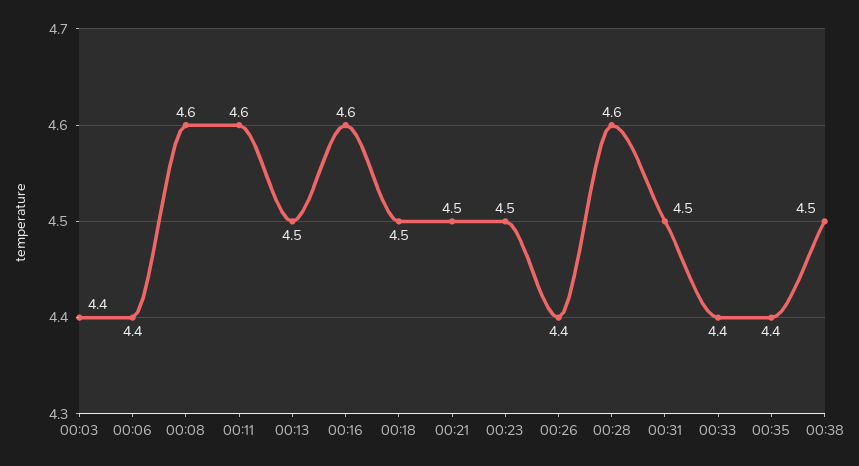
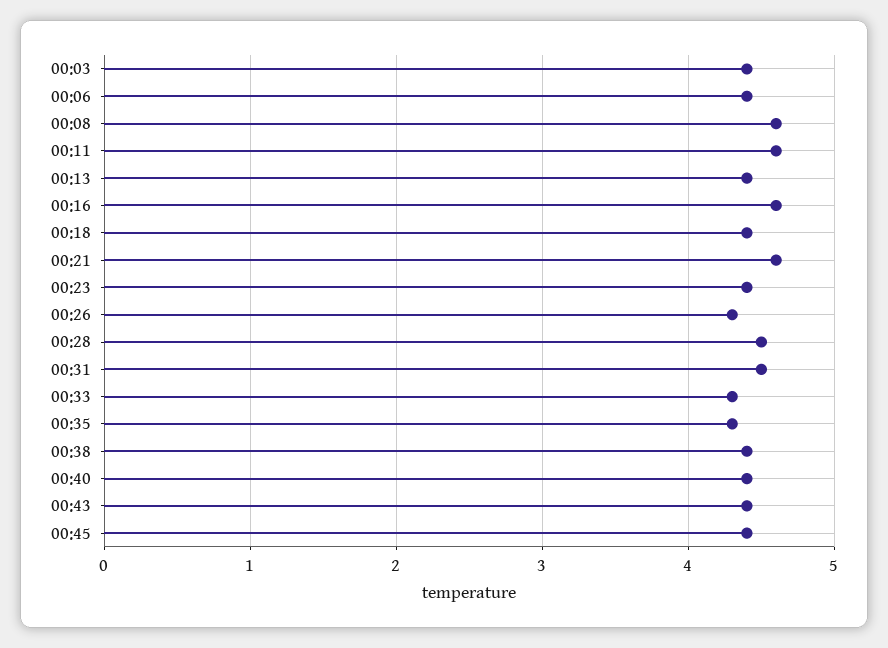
00:13: 4.5 -> 4.4
00:18: 4.5 -> 4.4
00:21: 4.5 -> 4.6
00:23: 4.5 -> 4.4
00:26: 4.4 -> 4.3
00:28: 4.6 -> 4.5
00:33: 4.4 -> 4.3
00:35: 4.4 -> 4.3
00:38: 4.5 -> 4.4
00:40: none -> 4.4
00:43: none -> 4.4
00:45: none -> 4.4

